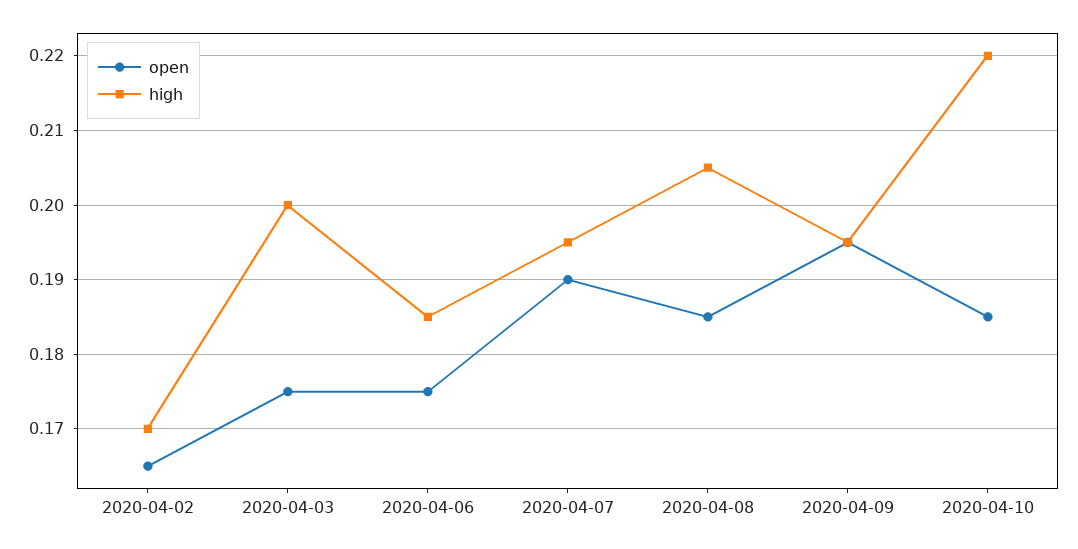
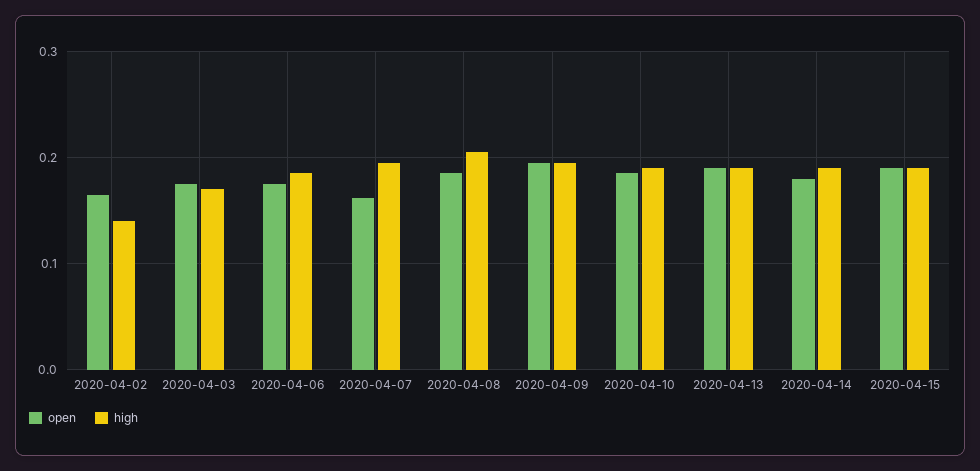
high, 2020-04-02: 0.17 -> 0.14
high, 2020-04-03: 0.2 -> 0.17
open, 2020-04-07: 0.19 -> 0.16
high, 2020-04-10: 0.22 -> 0.19
open, 2020-04-13: none -> 0.19
high, 2020-04-13: none -> 0.19
open, 2020-04-14: none -> 0.18
high, 2020-04-14: none -> 0.19
open, 2020-04-15: none -> 0.19
high, 2020-04-15: none -> 0.19

